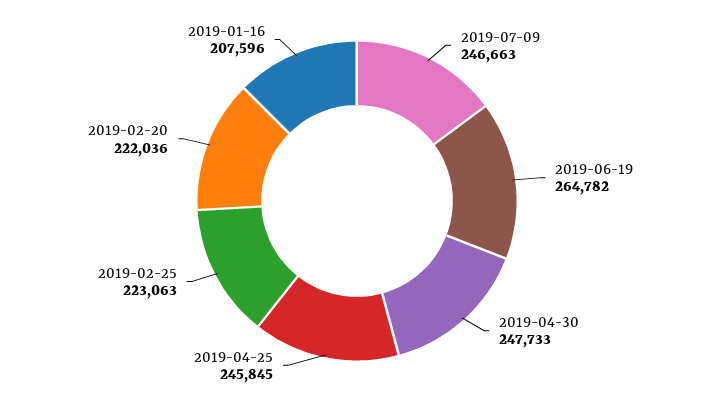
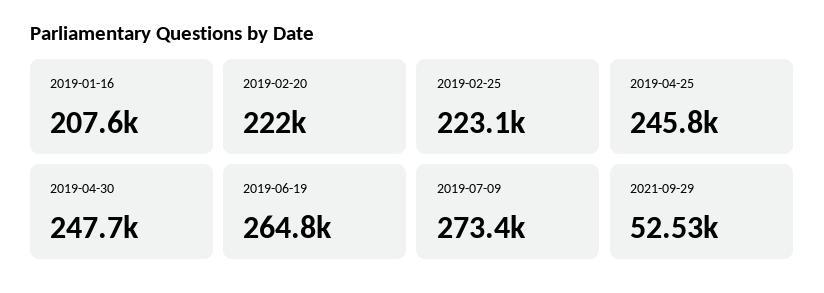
2019-07-09: 246663 -> 273400
2021-09-29: none -> 52530

